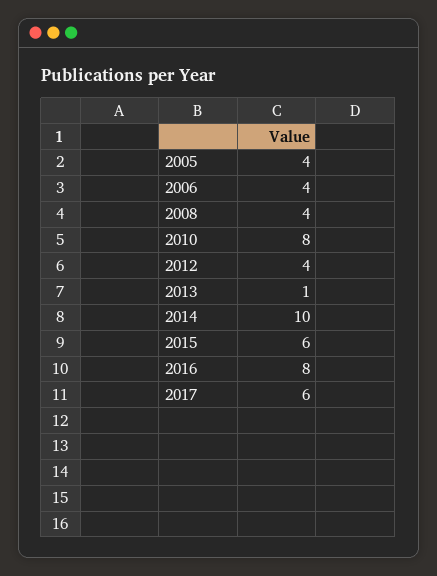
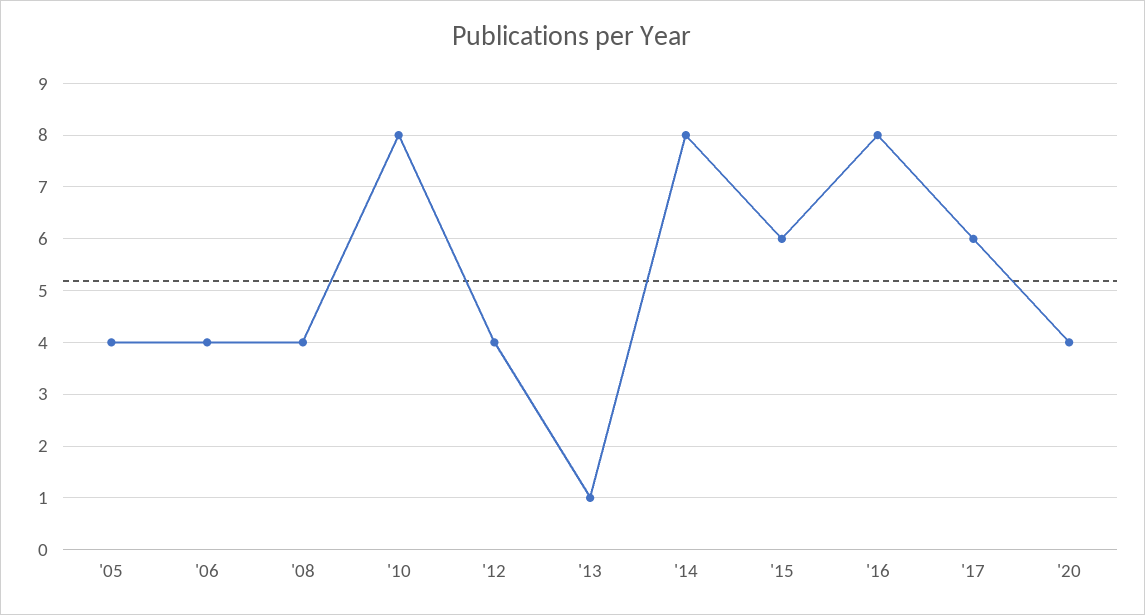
2014: 10 -> 8
'20: none -> 4

